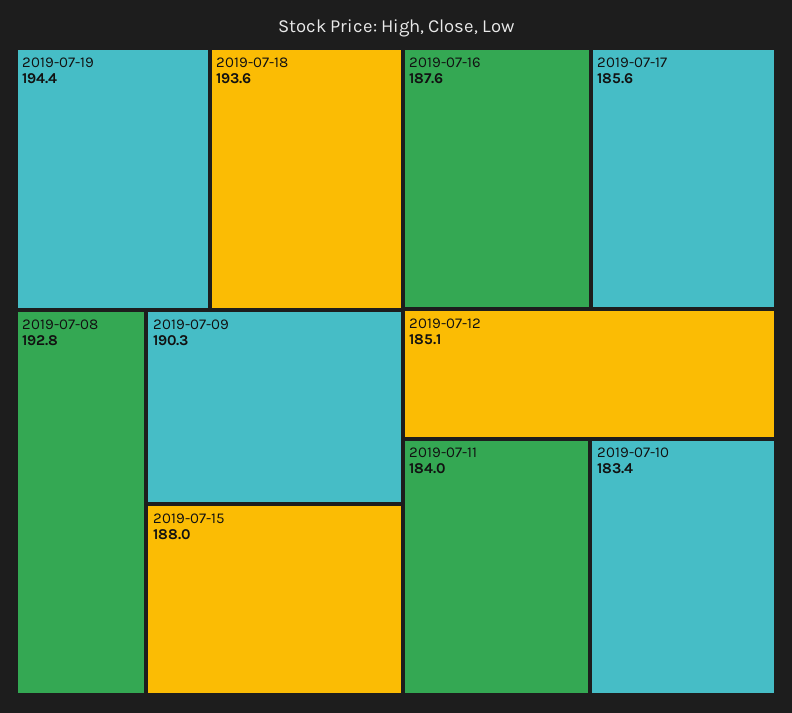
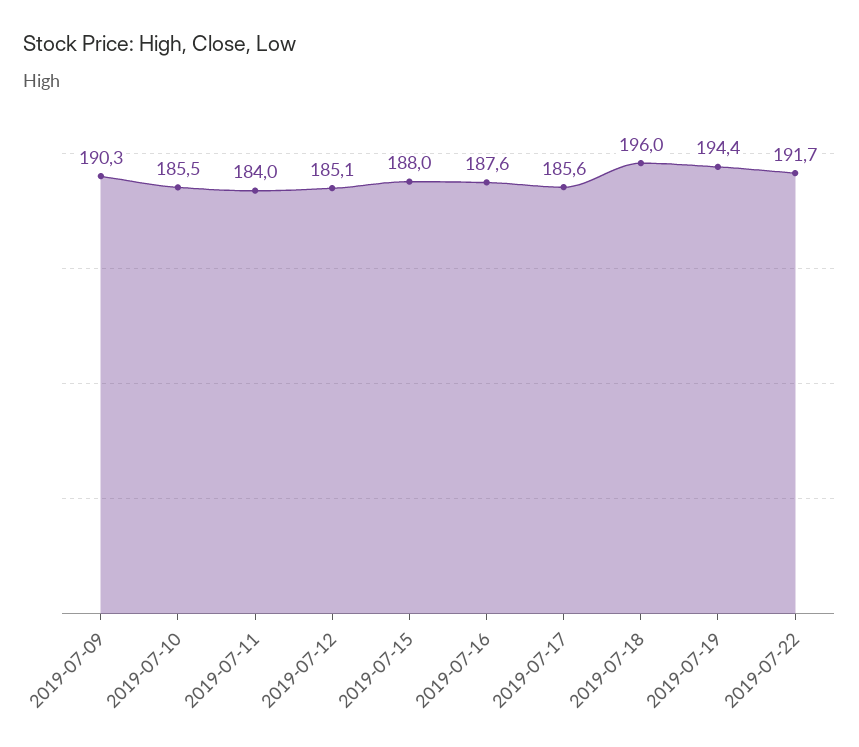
2019-07-18: 193.6 -> 196
2019-07-08: 192.8 -> none
2019-07-10: 183.4 -> 185.5
2019-07-22: none -> 191.7

